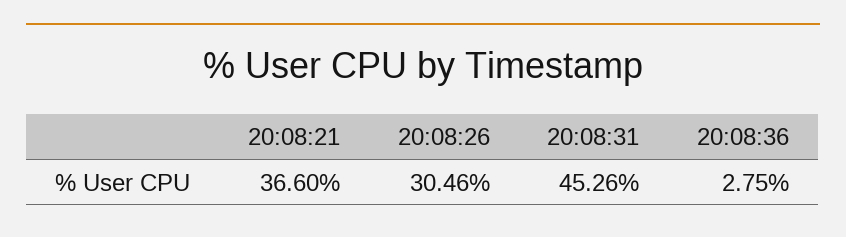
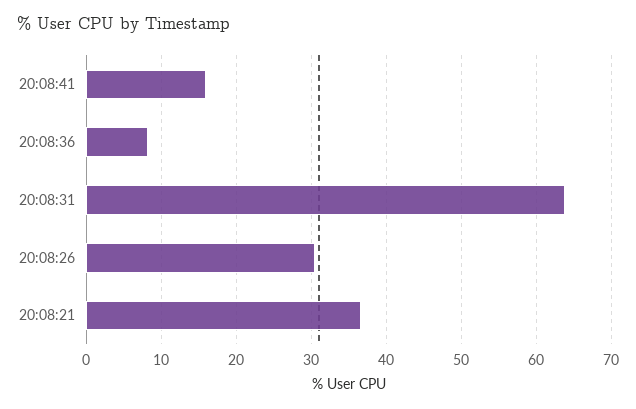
20:08:31: 45.26 -> 64
20:08:36: 2.75 -> 8
20:08:41: none -> 16

